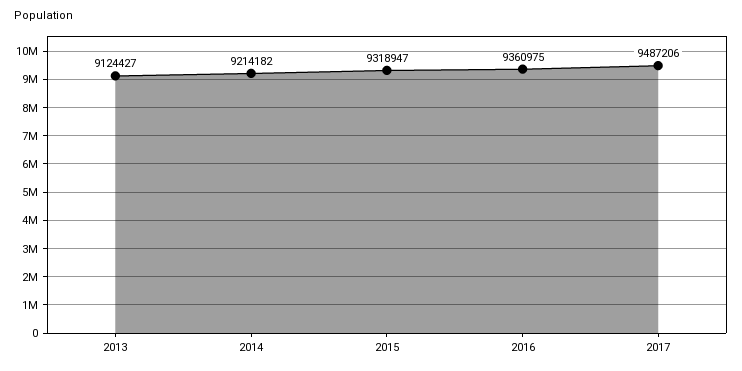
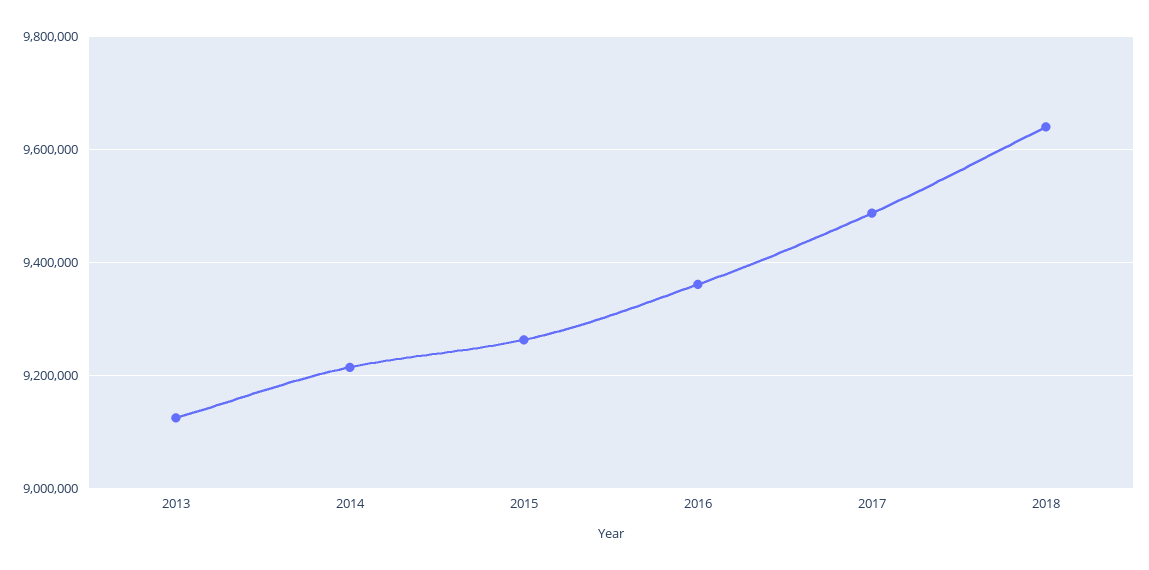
2015: 9318947 -> 9260000
2018: none -> 9640000

